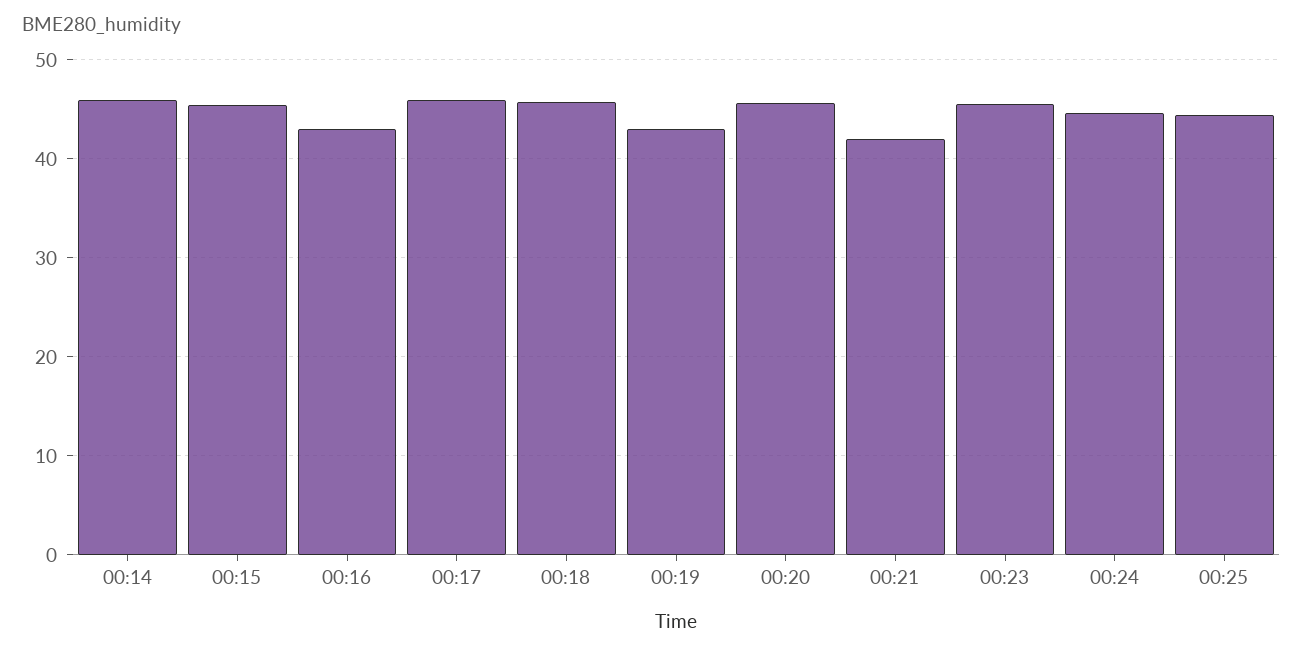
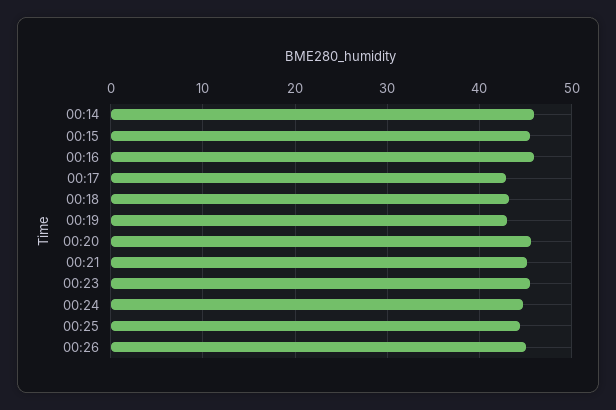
00:16: 43 -> 46
00:17: 46 -> 43
00:18: 46 -> 43
00:21: 42 -> 45
00:26: none -> 45

